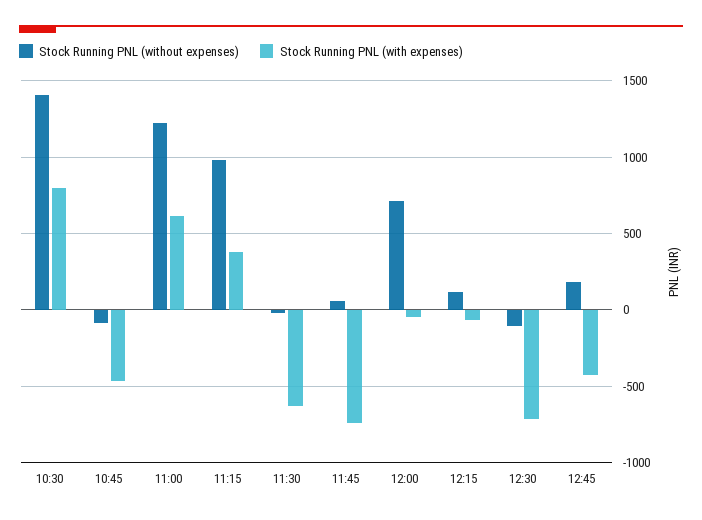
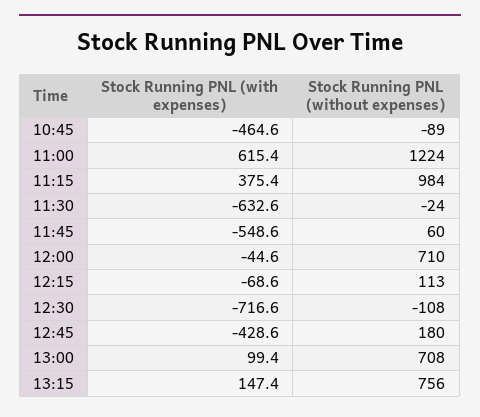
Stock Running PNL (without expenses), 10:30: 1400 -> none
Stock Running PNL (with expenses), 10:30: 800 -> none
Stock Running PNL (with expenses), 11:45: -750 -> -548.6
Stock Running PNL (with expenses), 13:00: none -> 99.4
Stock Running PNL (without expenses), 13:00: none -> 708
Stock Running PNL (with expenses), 13:15: none -> 147.4
Stock Running PNL (without expenses), 13:15: none -> 756

